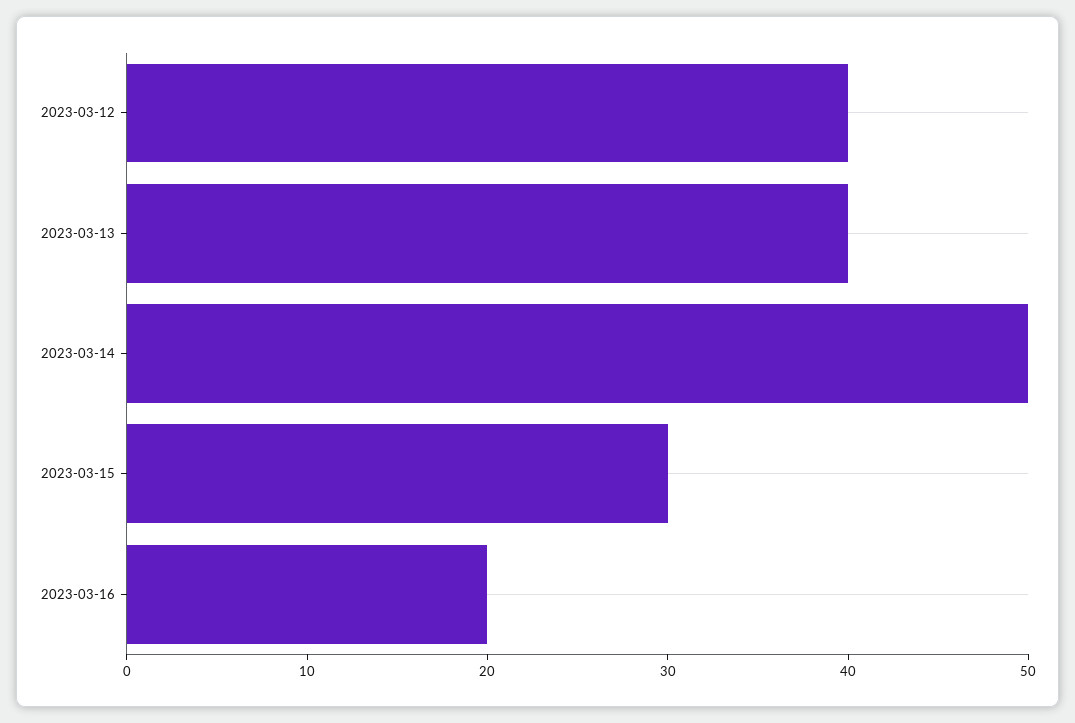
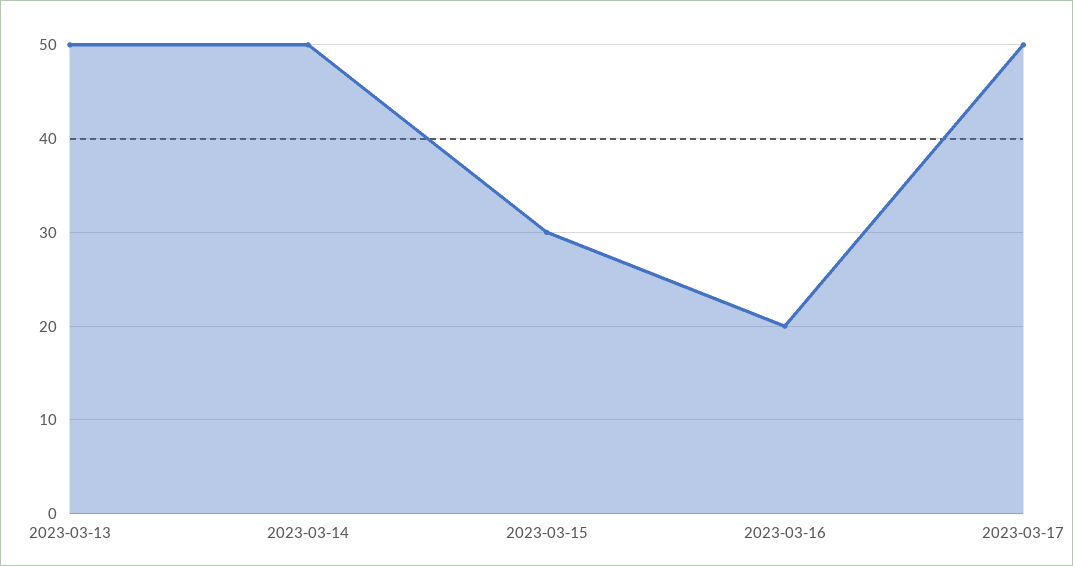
2023-03-12: 40 -> none
2023-03-13: 40 -> 50
2023-03-17: none -> 50

